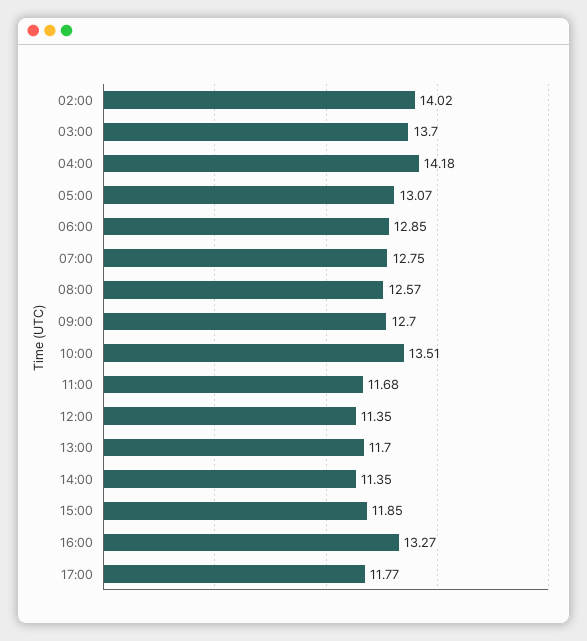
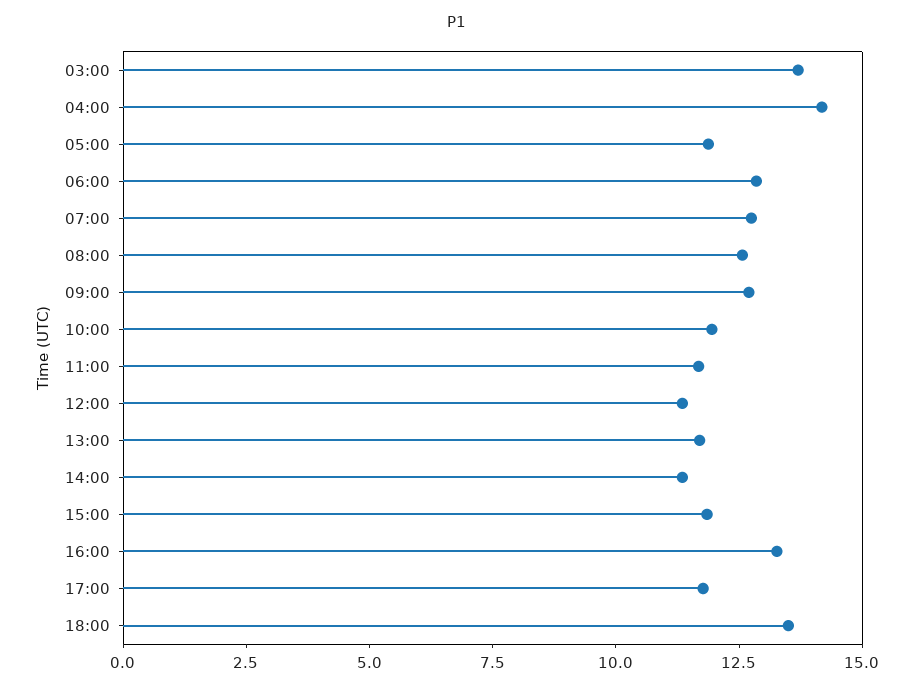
02:00: 14.02 -> none
05:00: 13.07 -> 12
10:00: 13.51 -> 12
18:00: none -> 13.5

